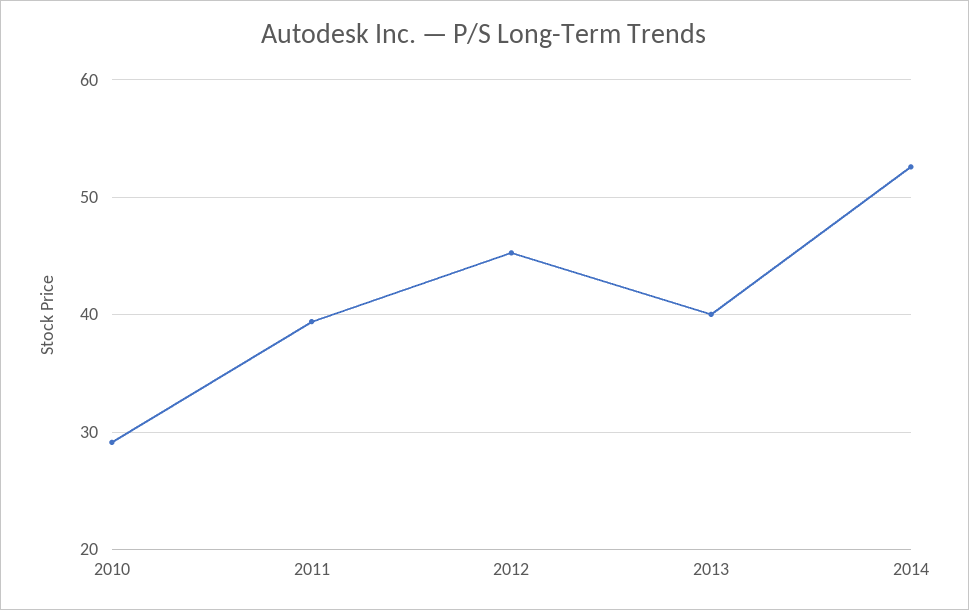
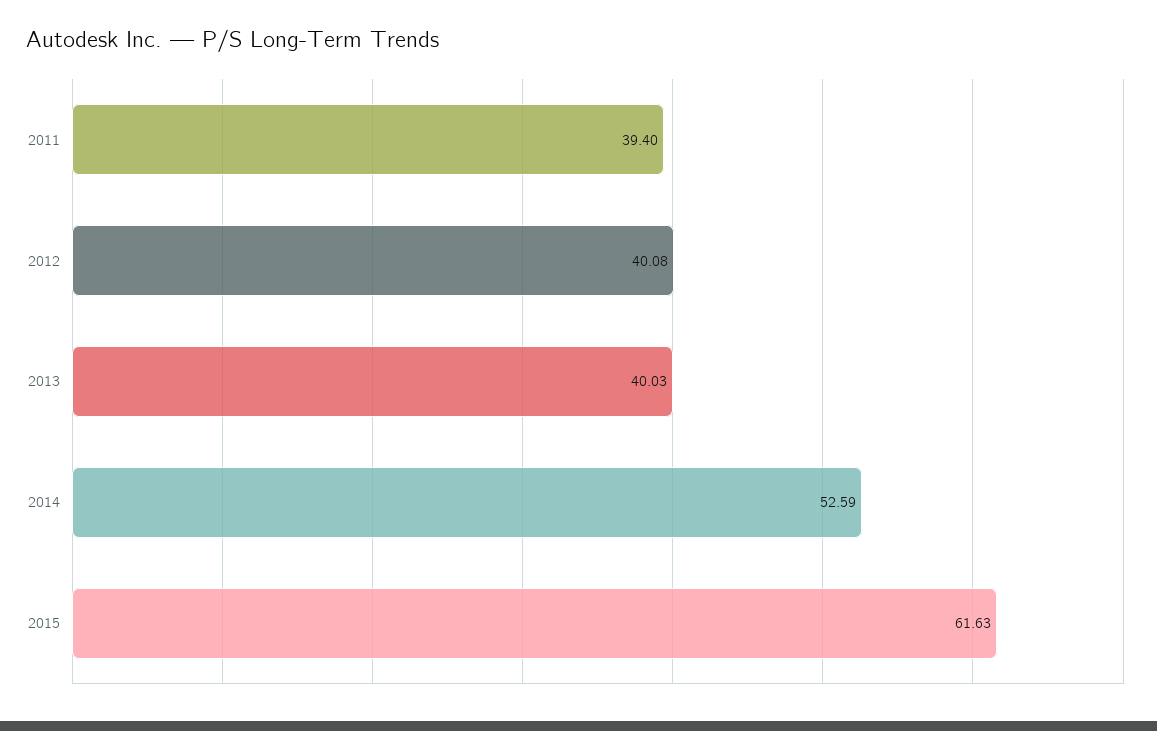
2010: 29 -> none
2012: 45 -> 40.08
2015: none -> 61.63

